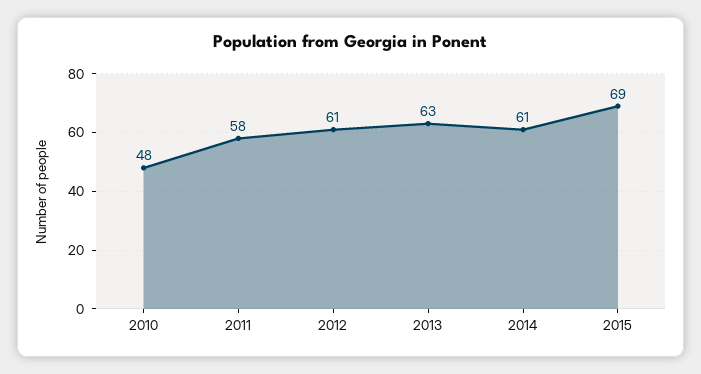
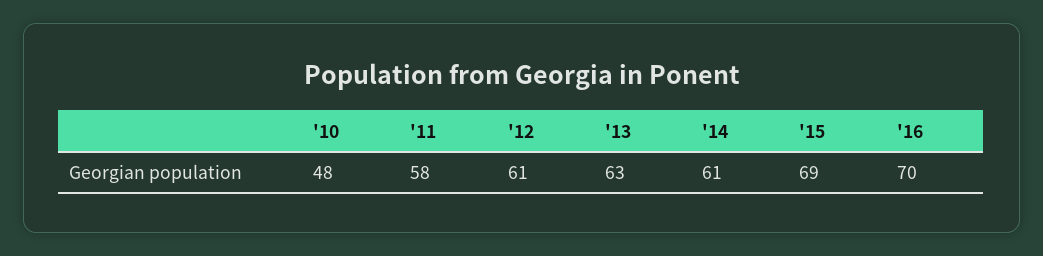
'16: none -> 70

